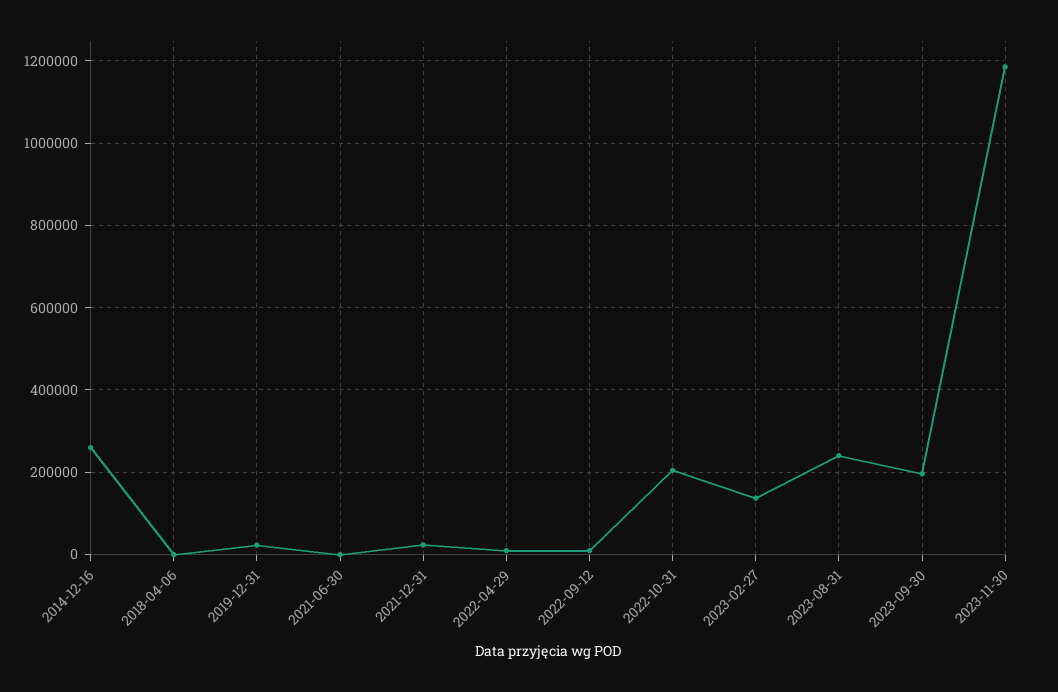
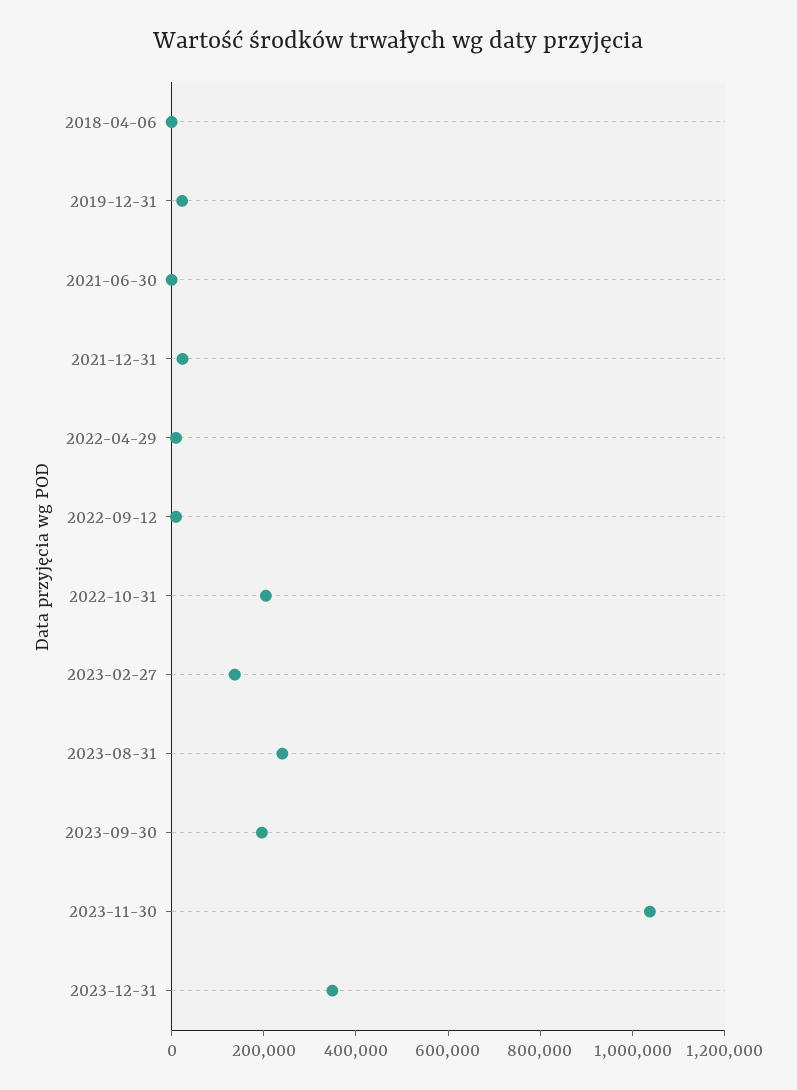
2014-12-16: 260000 -> none
2023-11-30: 1180000 -> 1050000
2023-12-31: none -> 350000

